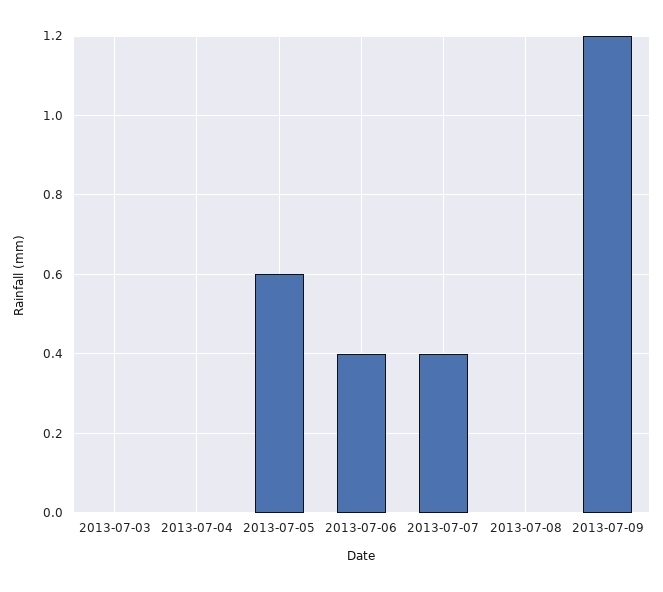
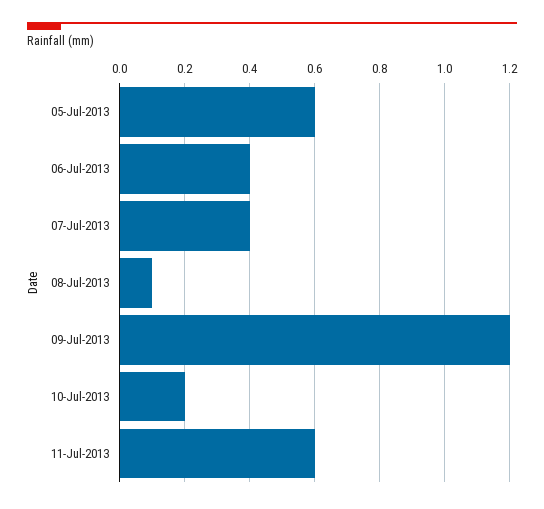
2013-07-03: 0 -> none
2013-07-04: 0 -> none
2013-07-08: 0 -> 0.1
10-Jul-2013: none -> 0.2
11-Jul-2013: none -> 0.6

